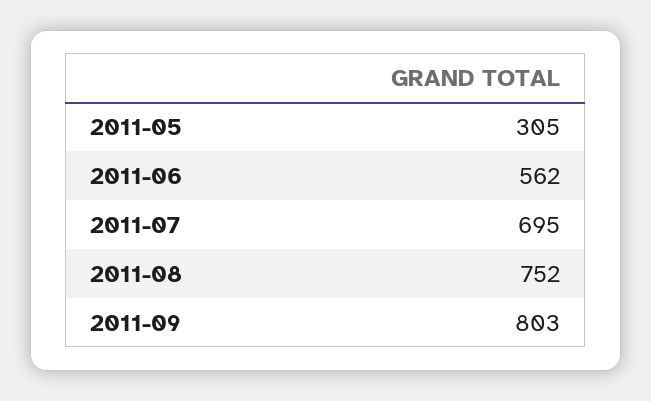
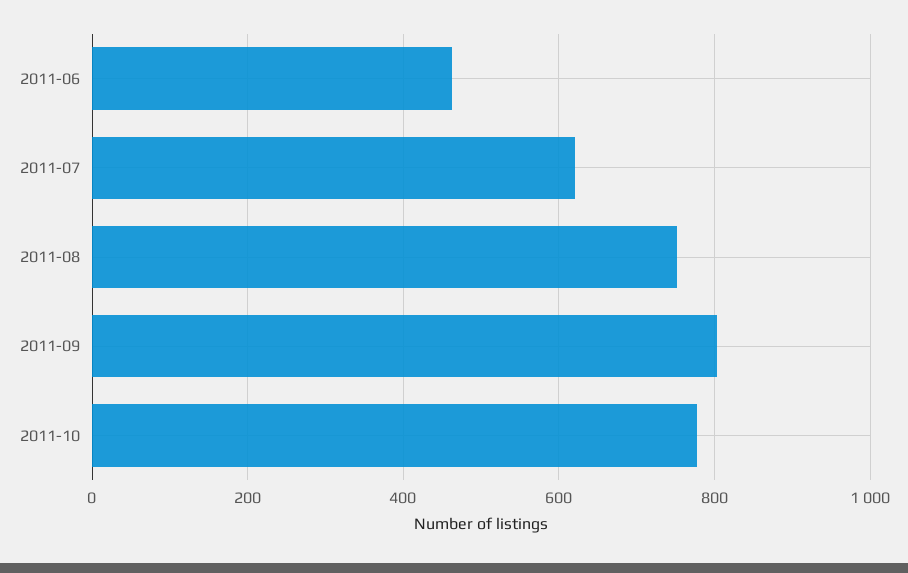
2011-05: 305 -> none
2011-06: 562 -> 460
2011-07: 695 -> 620
2011-10: none -> 780

